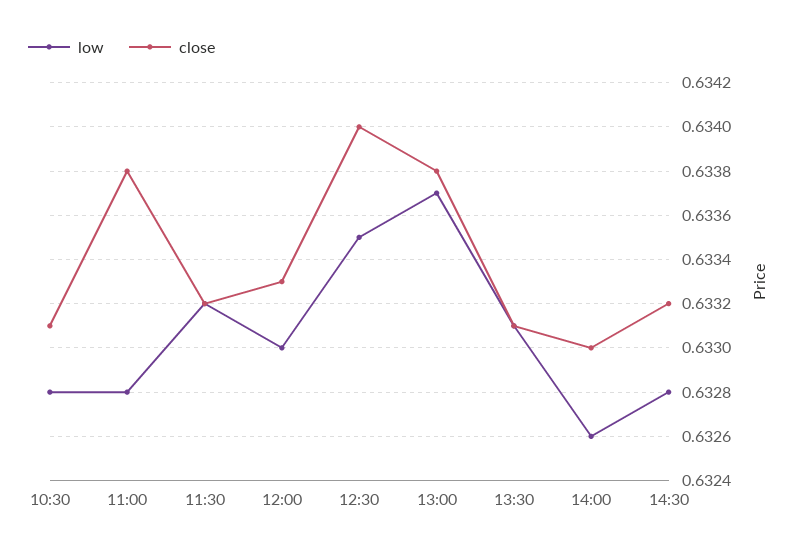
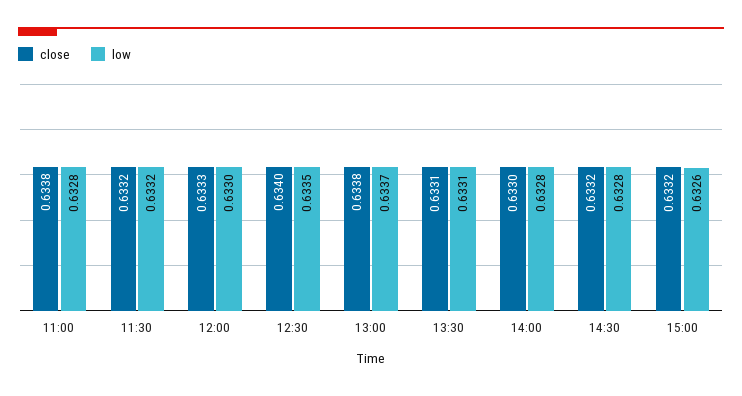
low, 10:30: 0.6328 -> none
close, 10:30: 0.6331 -> none
low, 14:00: 0.6326 -> 0.6328
close, 15:00: none -> 0.6332
low, 15:00: none -> 0.6326

